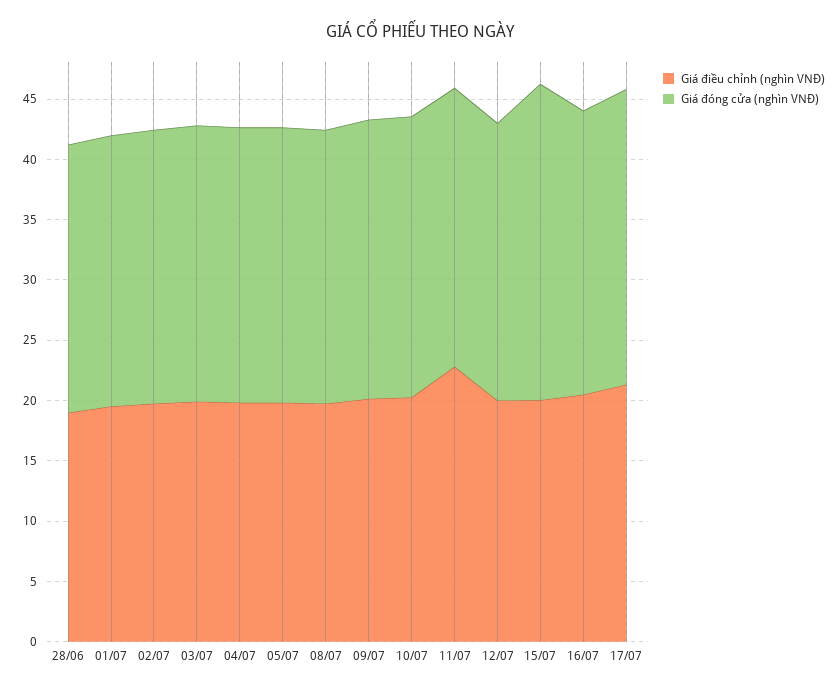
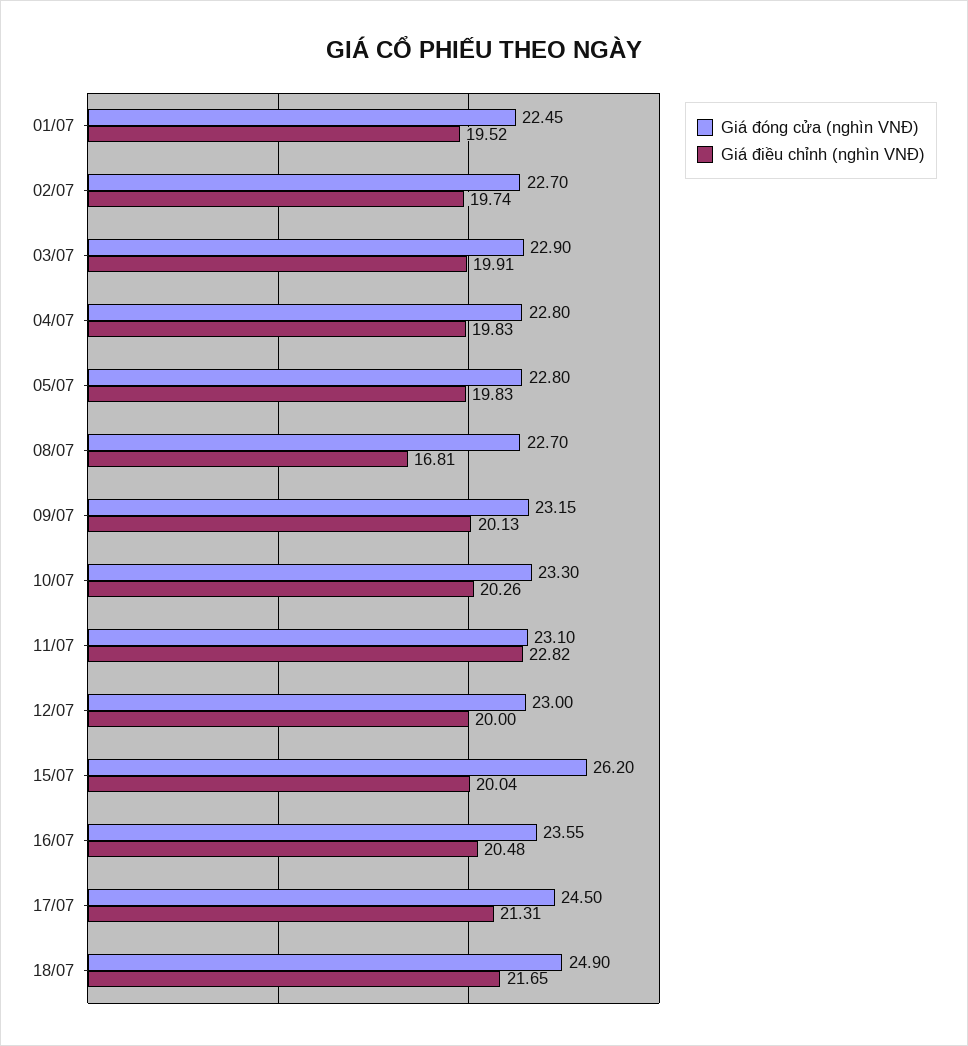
Giá điều chỉnh (nghìn VNĐ), 28/06: 19 -> none
Giá đóng cửa (nghìn VNĐ), 28/06: 22 -> none
Giá điều chỉnh (nghìn VNĐ), 08/07: 20 -> 16.81
Giá đóng cửa (nghìn VNĐ), 18/07: none -> 24.9
Giá điều chỉnh (nghìn VNĐ), 18/07: none -> 21.65

